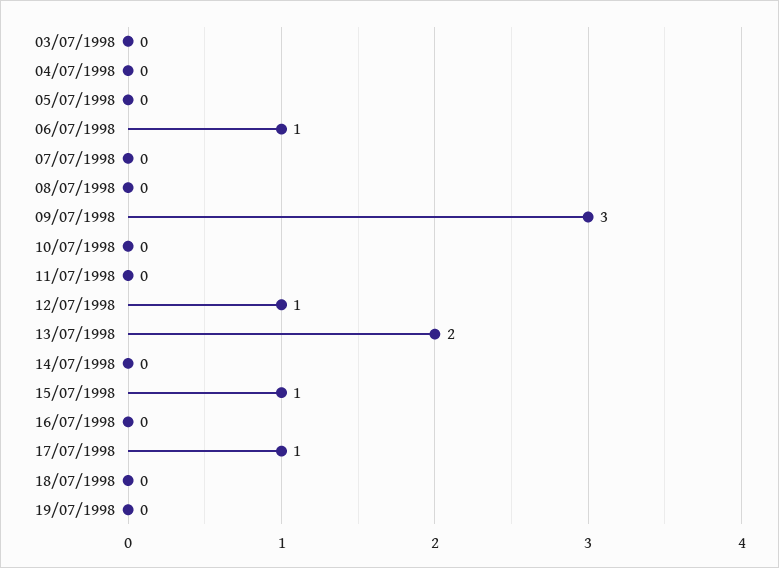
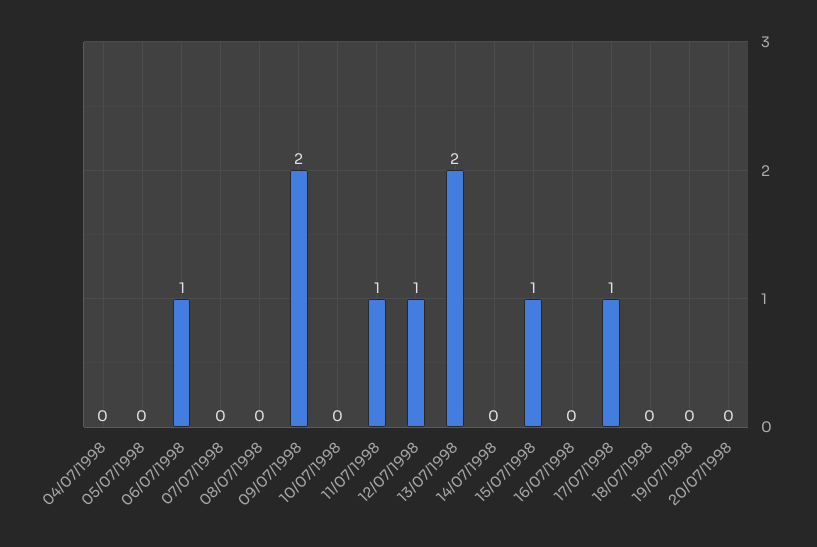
03/07/1998: 0 -> none
09/07/1998: 3 -> 2
11/07/1998: 0 -> 1
20/07/1998: none -> 0

